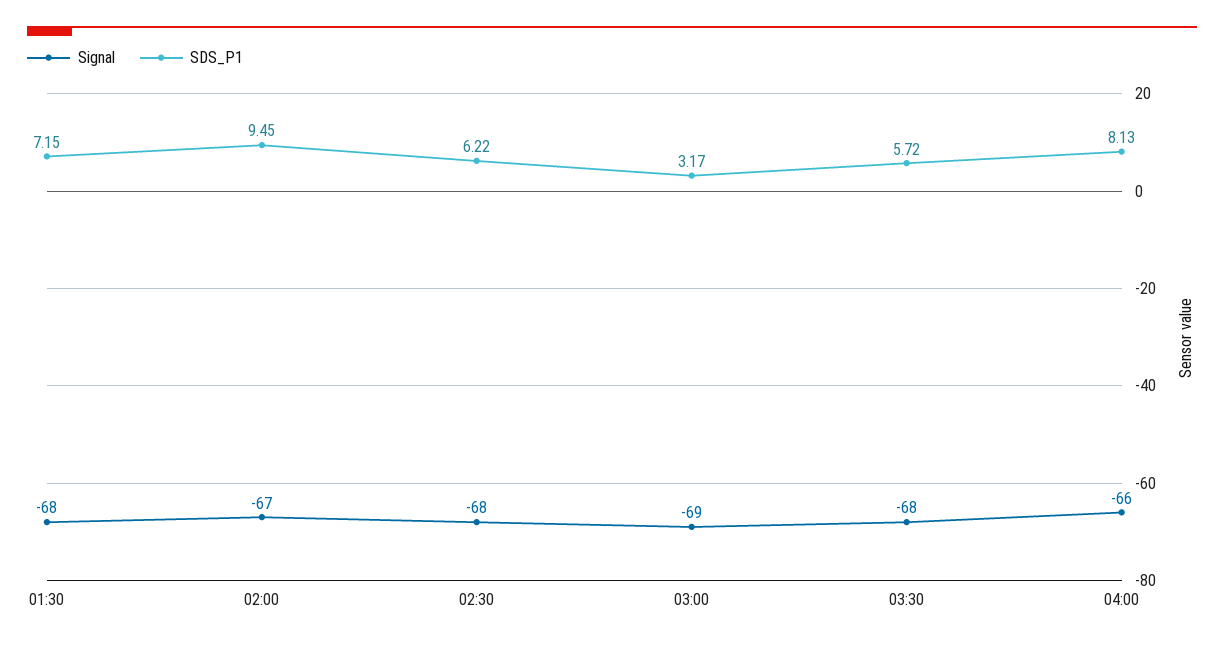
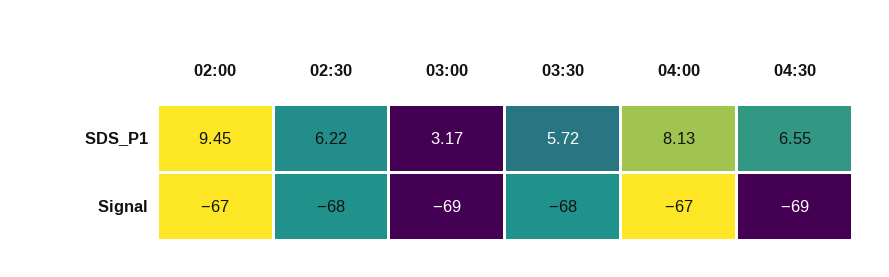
Signal, 01:30: -68 -> none
SDS_P1, 01:30: 7.15 -> none
Signal, 04:00: -66 -> -67
SDS_P1, 04:30: none -> 6.55
Signal, 04:30: none -> -69

